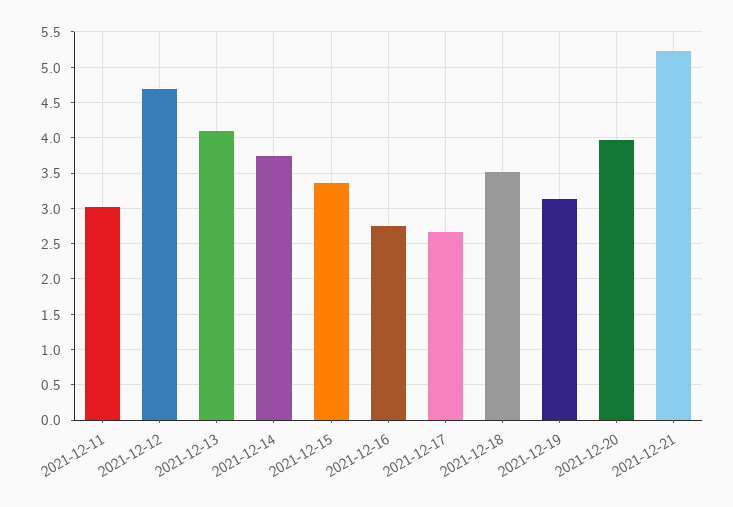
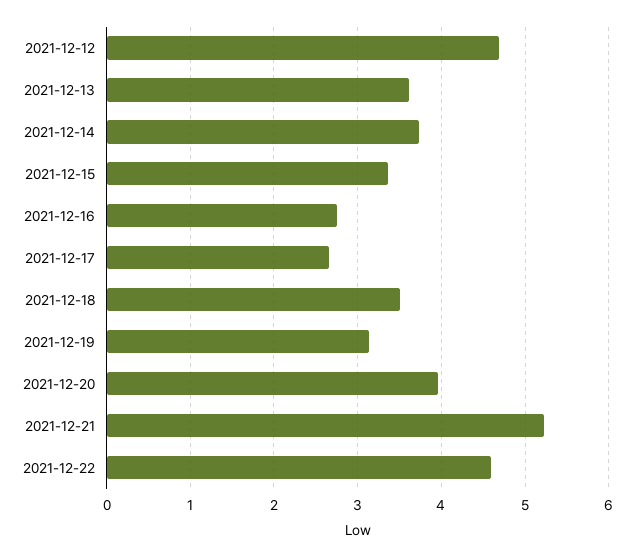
2021-12-11: 3 -> none
2021-12-13: 4.1 -> 3.6
2021-12-22: none -> 4.6

